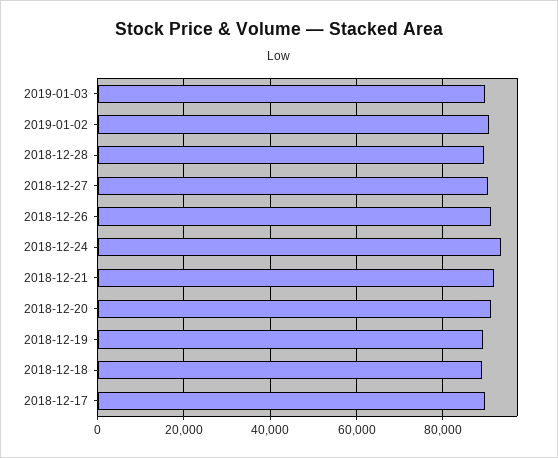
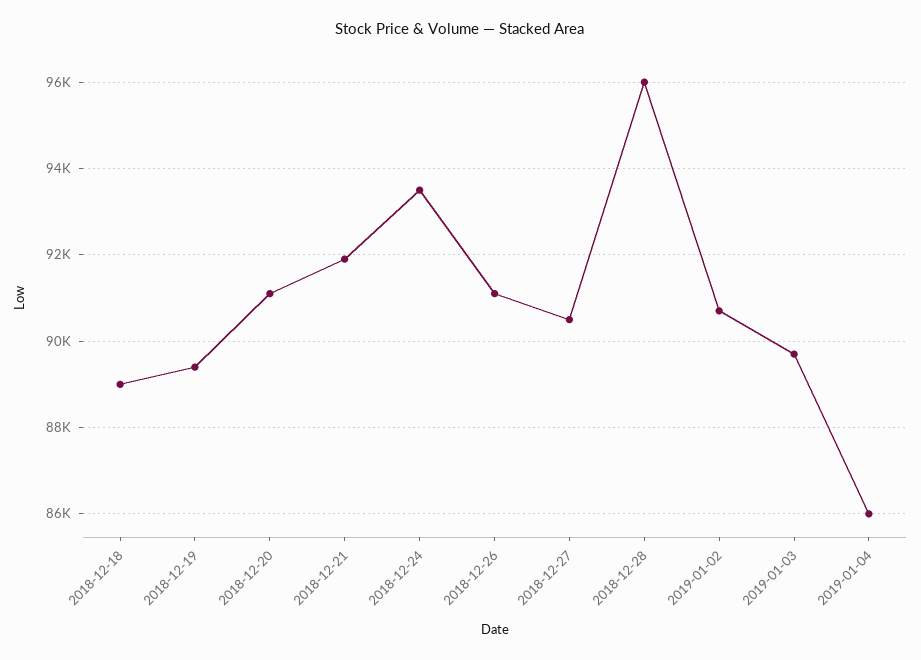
2018-12-28: 90000 -> 96000
2018-12-17: 90000 -> none
2019-01-04: none -> 86000

